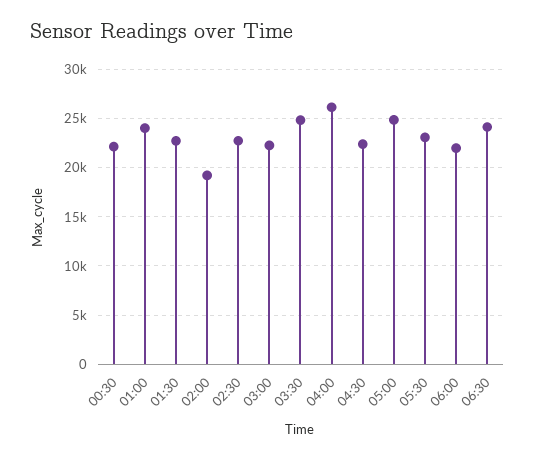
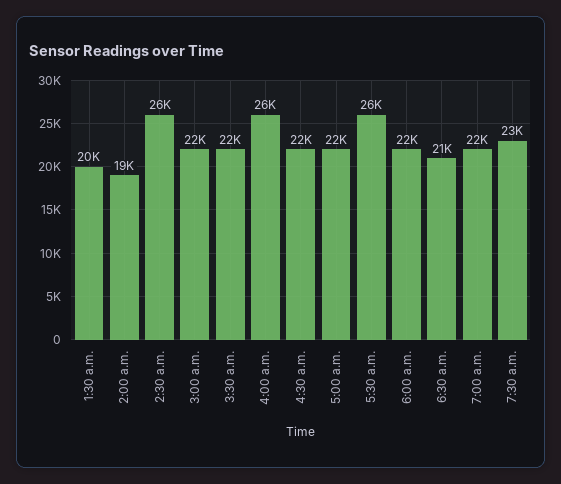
00:30: 22000 -> none
01:00: 24000 -> none
01:30: 23000 -> 20000
02:30: 23000 -> 26000
03:30: 25000 -> 22000
05:00: 25000 -> 22000
05:30: 23000 -> 26000
06:30: 24000 -> 21000
7:00 a.m.: none -> 22000
7:30 a.m.: none -> 23000

